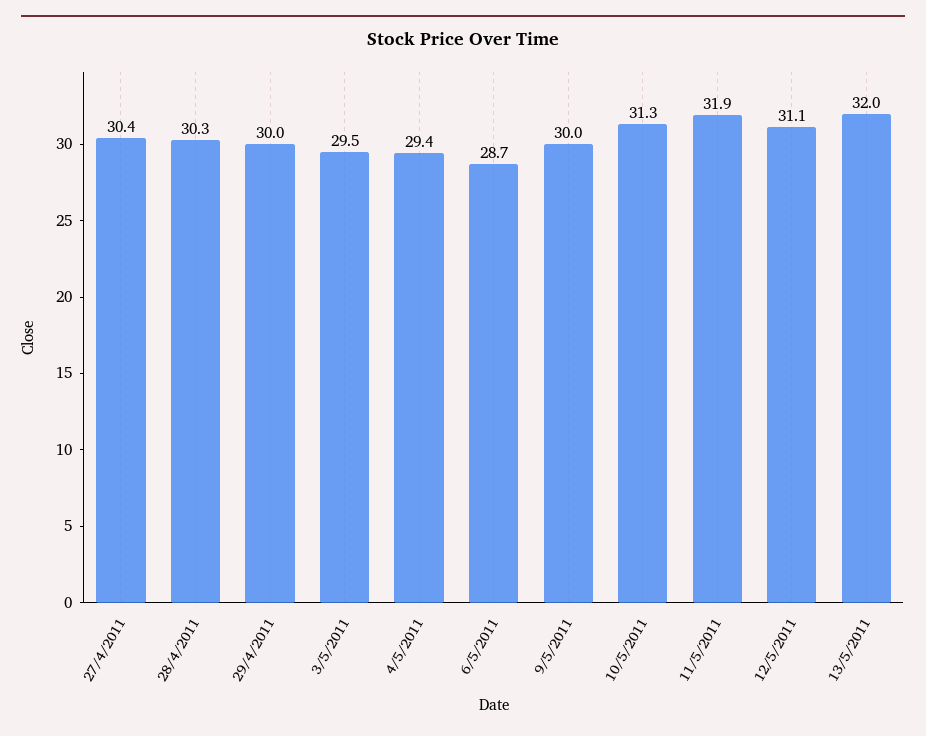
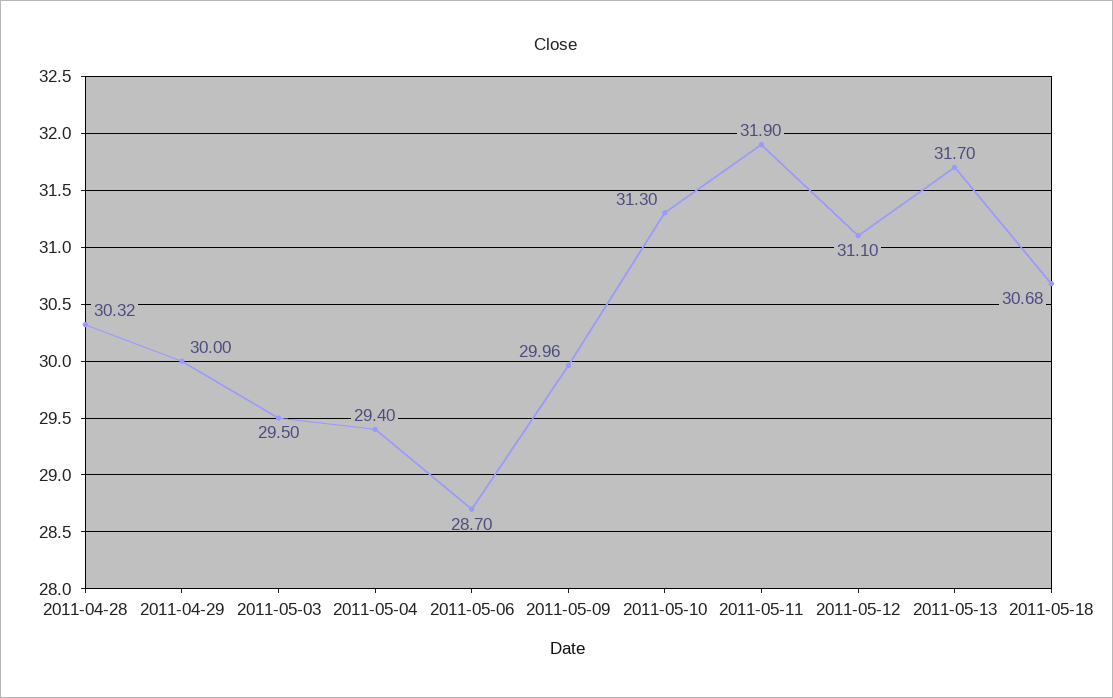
27/4/2011: 30.4 -> none
13/5/2011: 32 -> 31.7
2011-05-18: none -> 30.68

